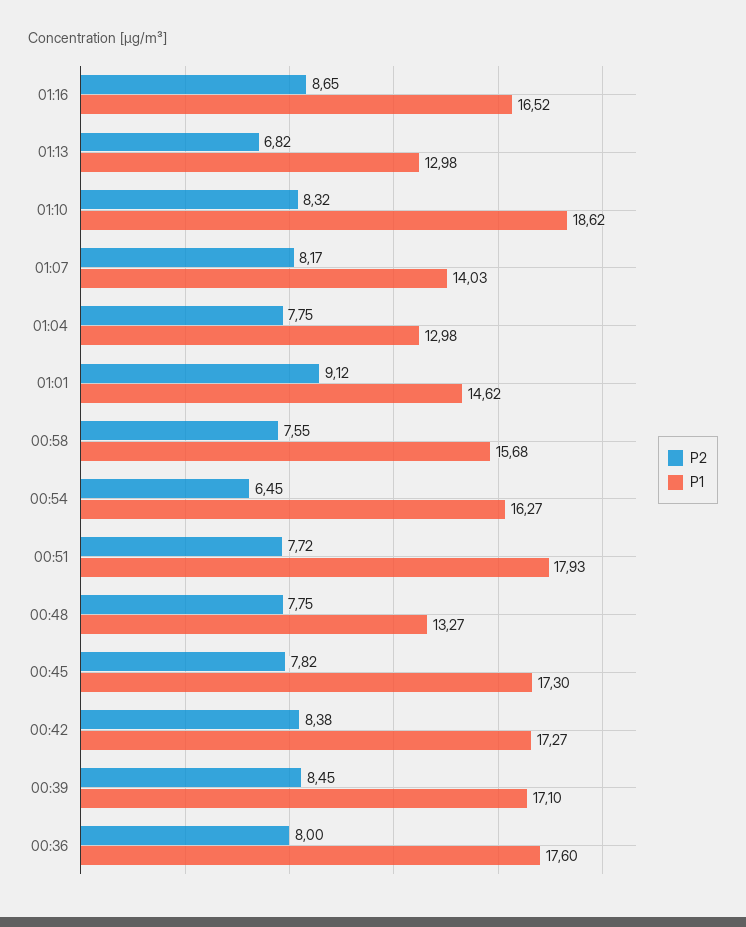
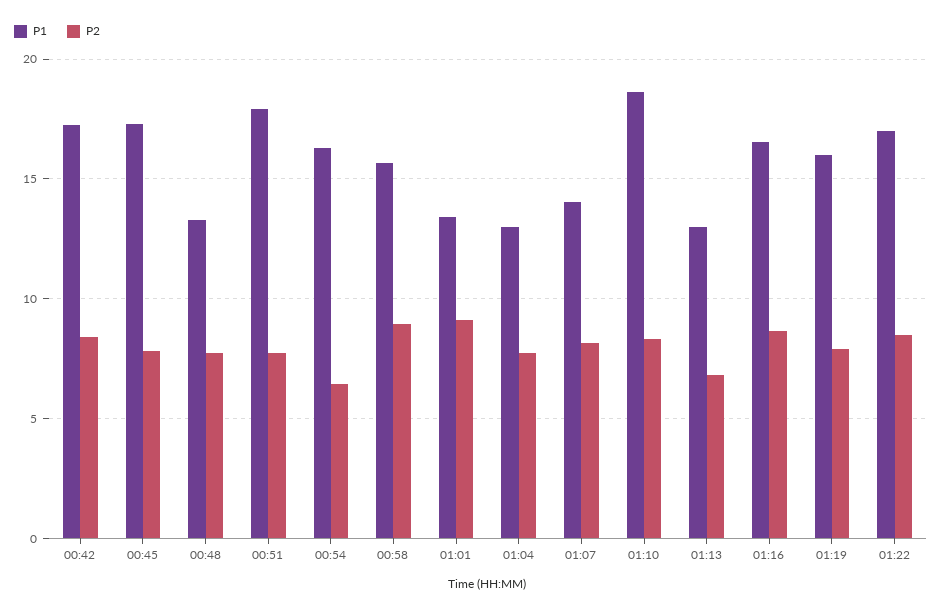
P1, 01:01: 14.62 -> 13.5
P2, 00:58: 7.55 -> 9
P2, 00:39: 8.45 -> none
P1, 00:39: 17.1 -> none
P2, 00:36: 8 -> none
P1, 00:36: 17.6 -> none
P1, 01:19: none -> 16
P2, 01:19: none -> 8
P1, 01:22: none -> 17
P2, 01:22: none -> 8.5

